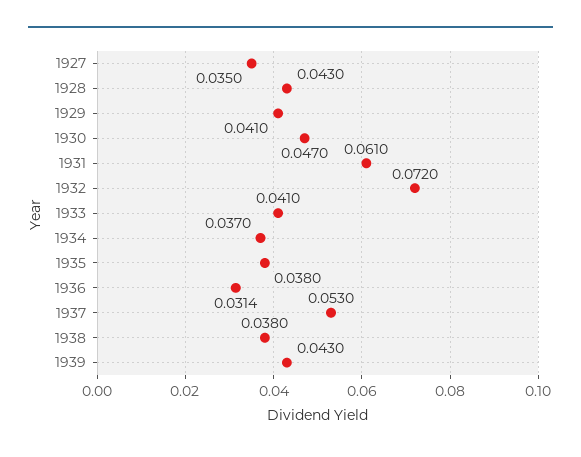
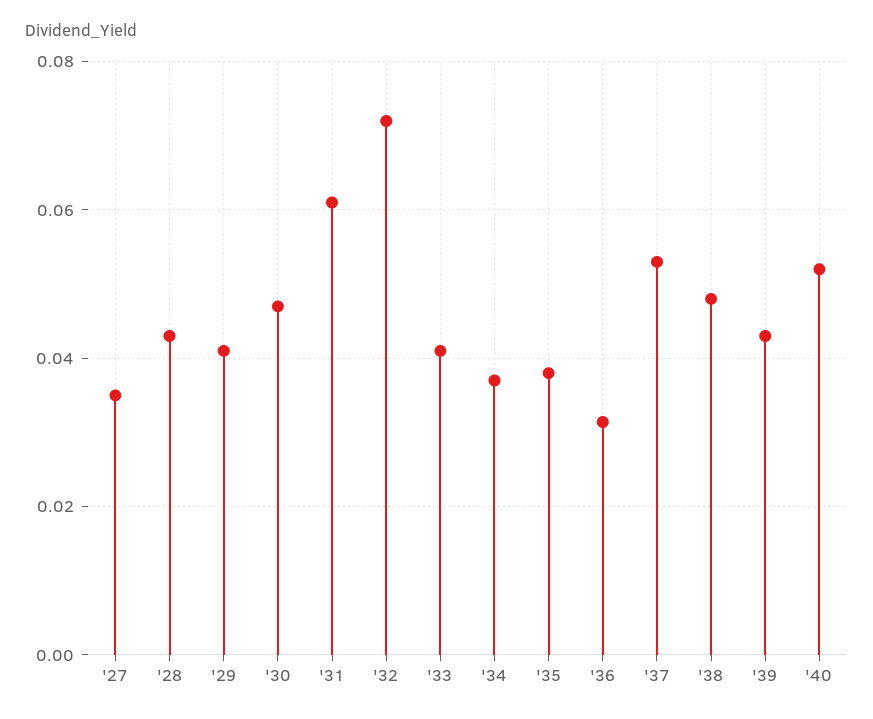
1938: 0.038 -> 0.048
'40: none -> 0.052

